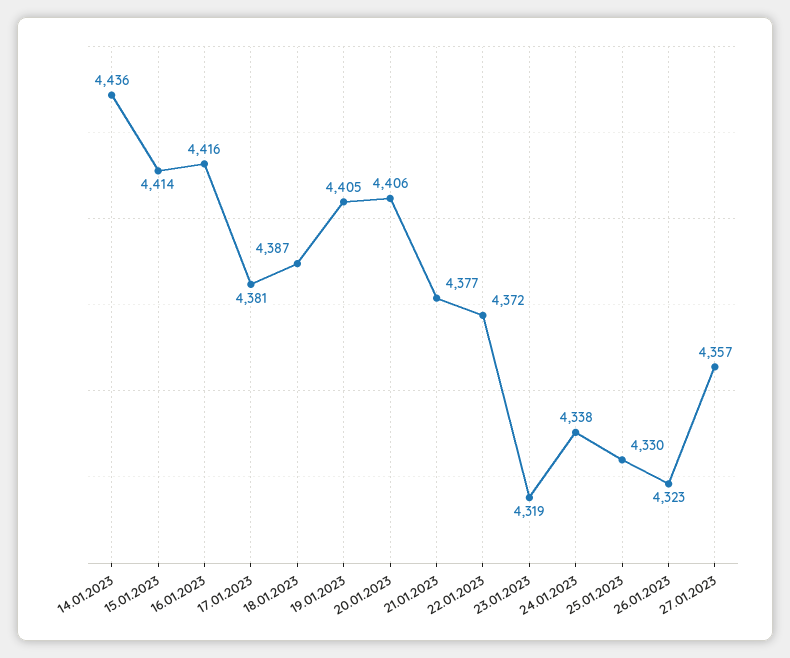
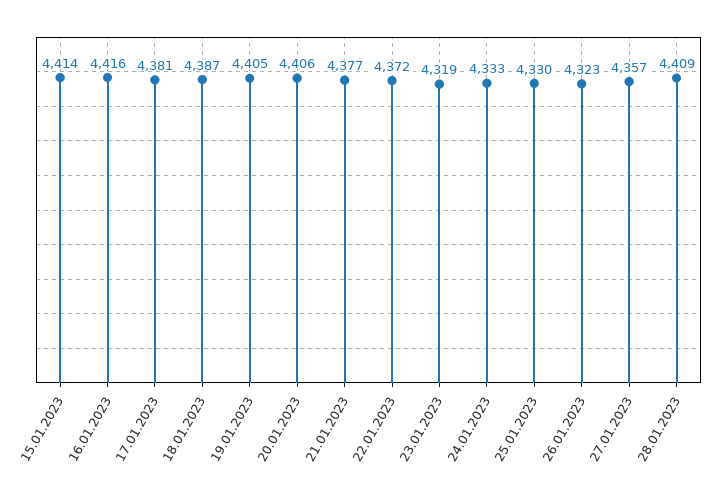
14.01.2023: 4436 -> none
24.01.2023: 4338 -> 4333
28.01.2023: none -> 4409

